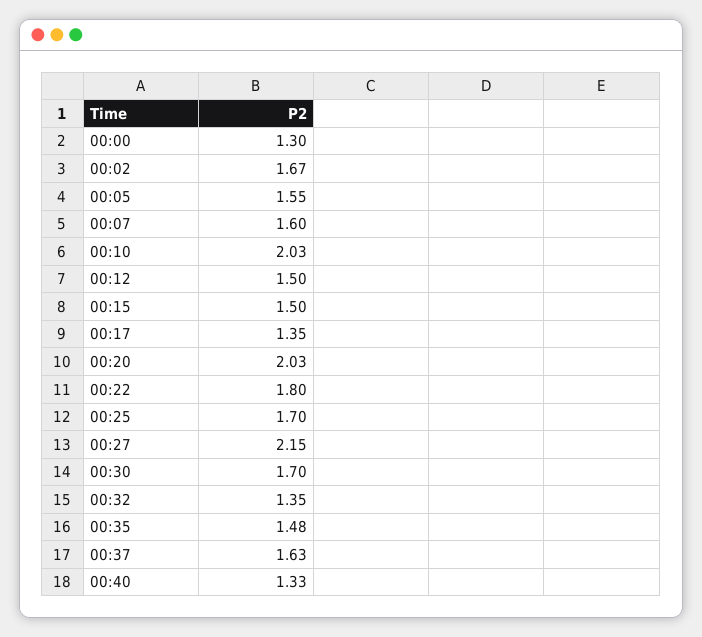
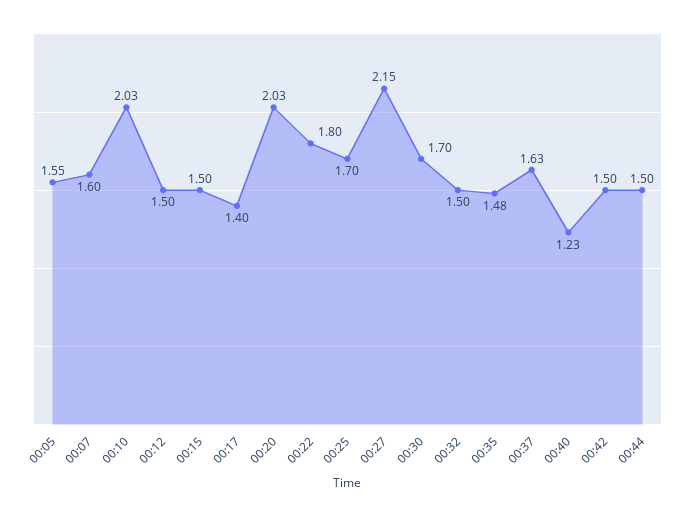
00:00: 1.3 -> none
00:02: 1.67 -> none
00:17: 1.35 -> 1.4
00:32: 1.35 -> 1.5
00:40: 1.33 -> 1.23
00:42: none -> 1.5
00:44: none -> 1.5

